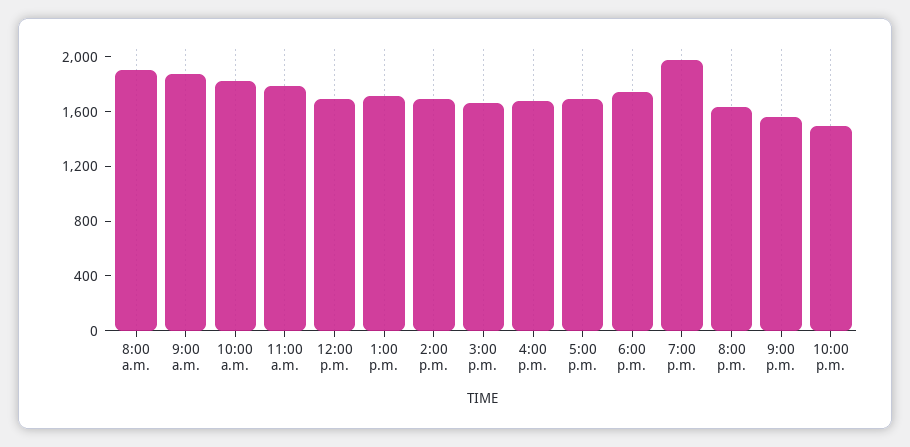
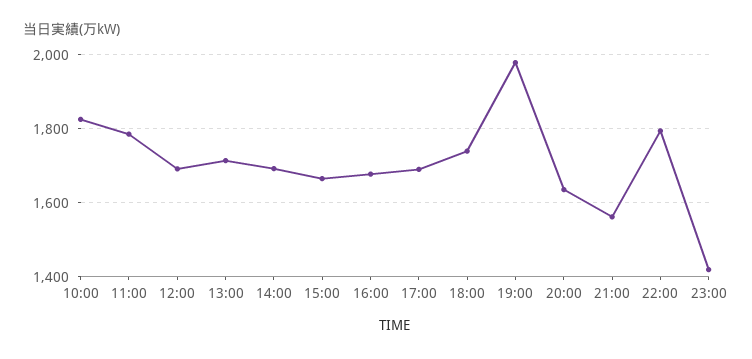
8:00 a.m.: 1900 -> none
9:00 a.m.: 1900 -> none
10:00 p.m.: 1500 -> 1800
23:00: none -> 1420

